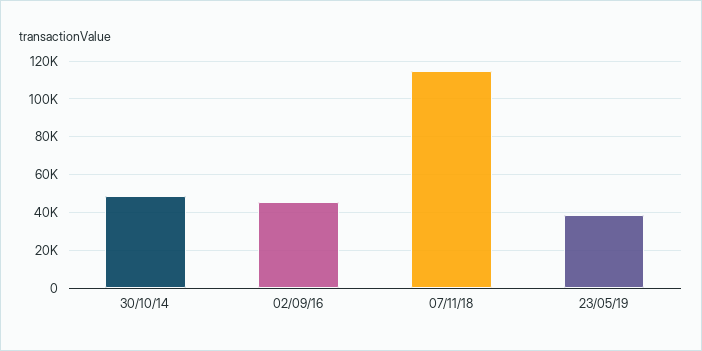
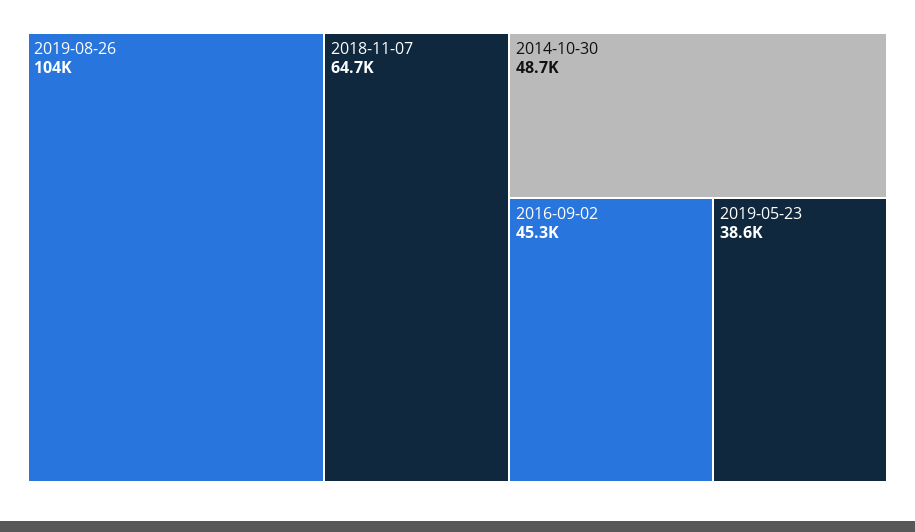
07/11/18: 115000 -> 64700
2019-08-26: none -> 104000

